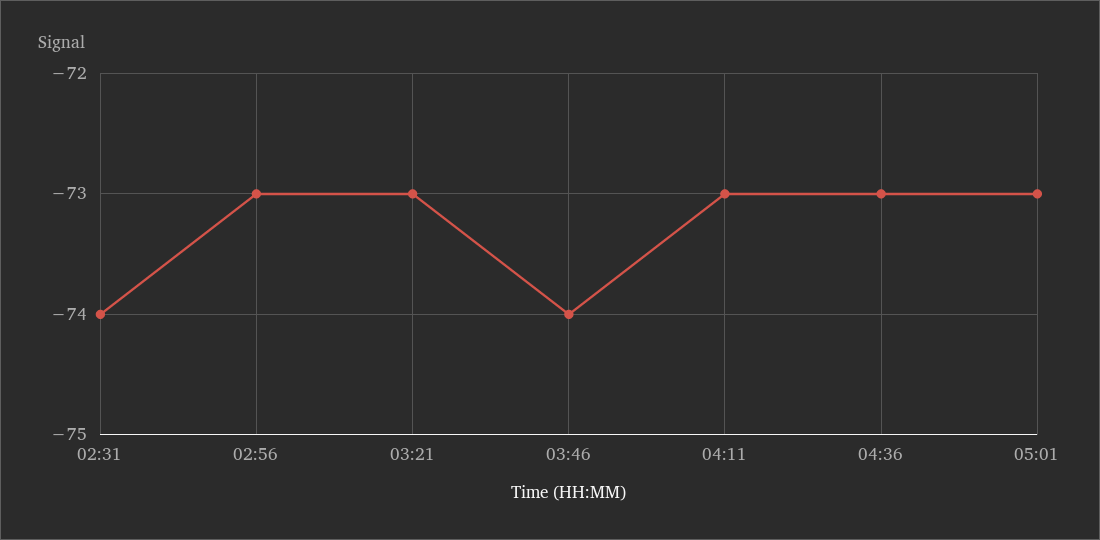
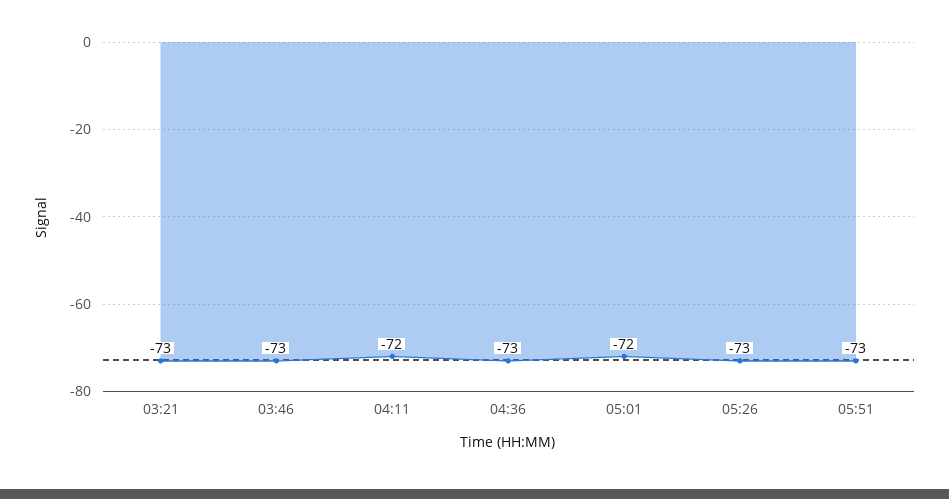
02:31: -74 -> none
02:56: -73 -> none
03:46: -74 -> -73
04:11: -73 -> -72
05:01: -73 -> -72
05:26: none -> -73
05:51: none -> -73

